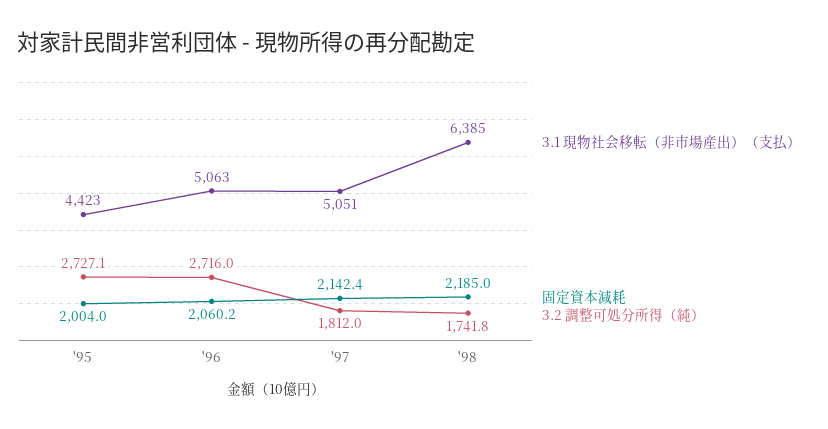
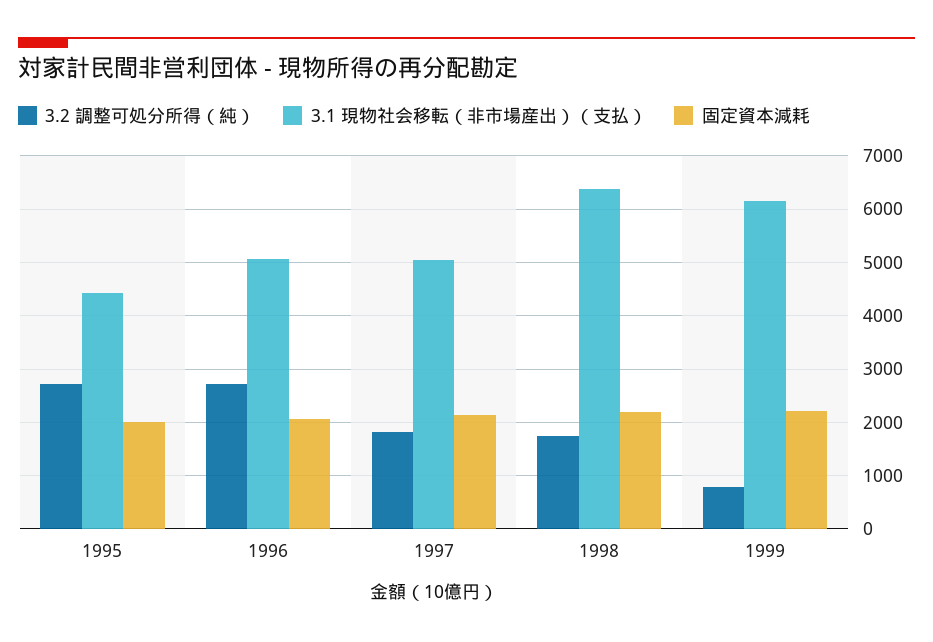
3.2 調整可処分所得（純）, 1999: none -> 800
3.1 現物社会移転（非市場産出）（支払）, 1999: none -> 6200
固定資本減耗, 1999: none -> 2200

